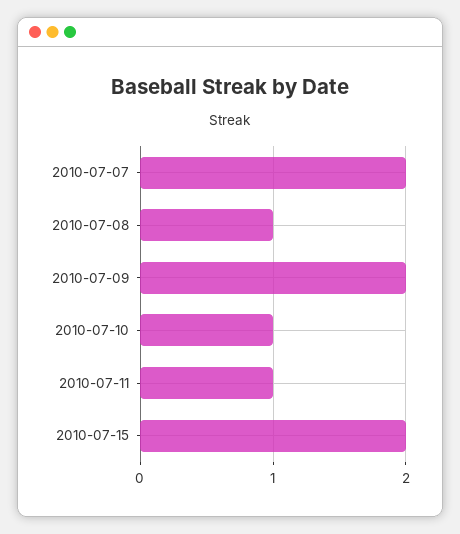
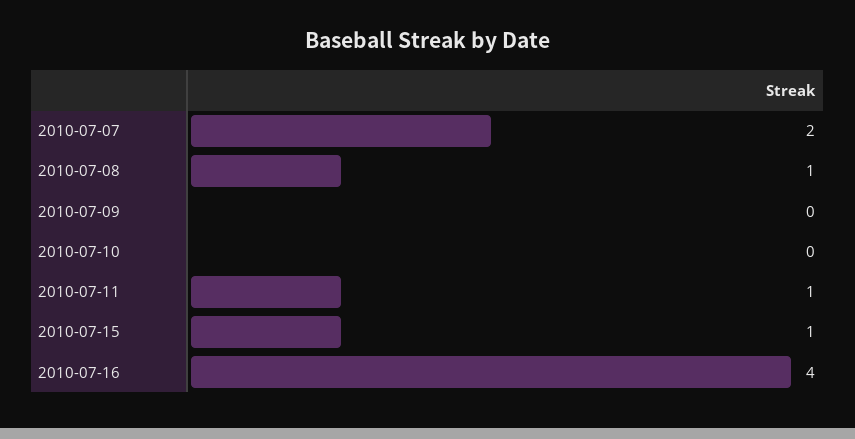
2010-07-09: 2 -> 0
2010-07-10: 1 -> 0
2010-07-15: 2 -> 1
2010-07-16: none -> 4

